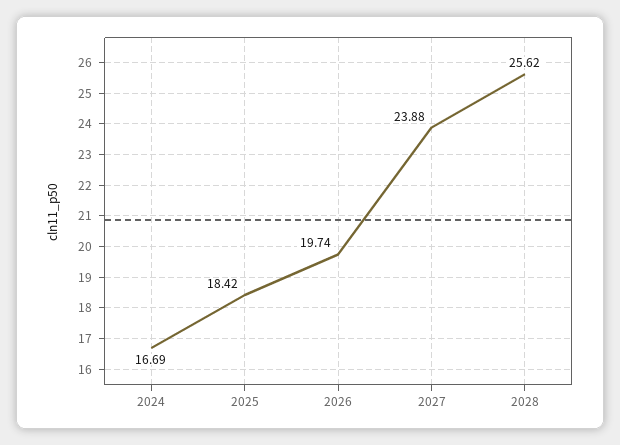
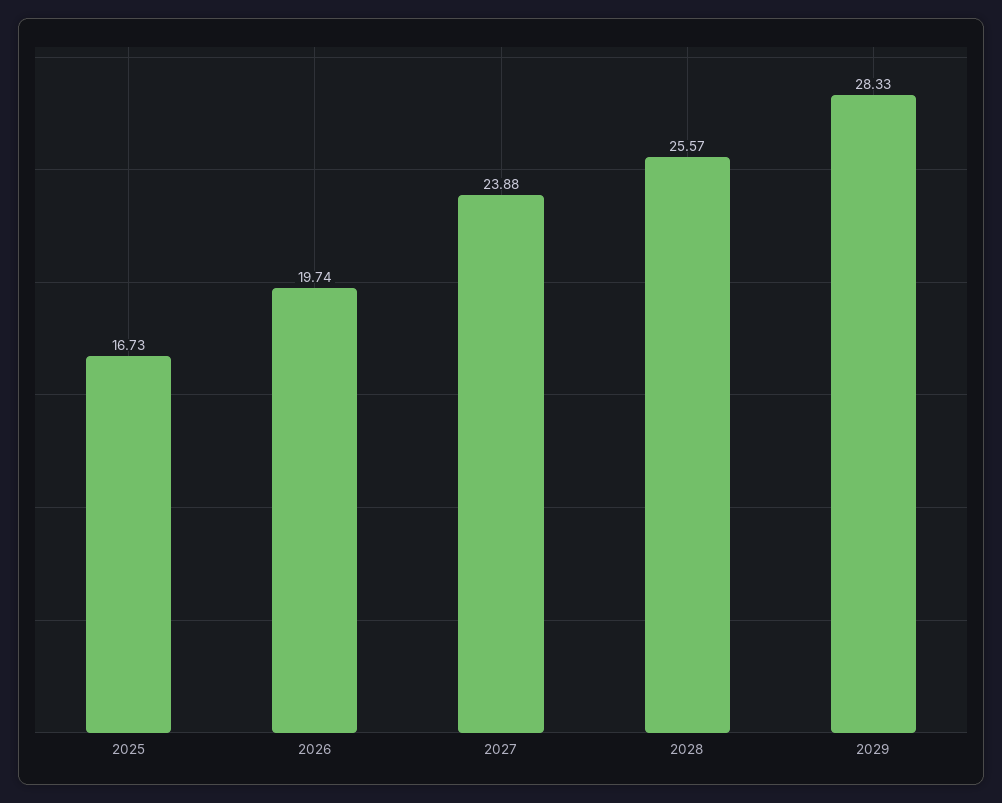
2024: 16.69 -> none
2025: 18.42 -> 16.73
2028: 25.62 -> 25.57
2029: none -> 28.33

